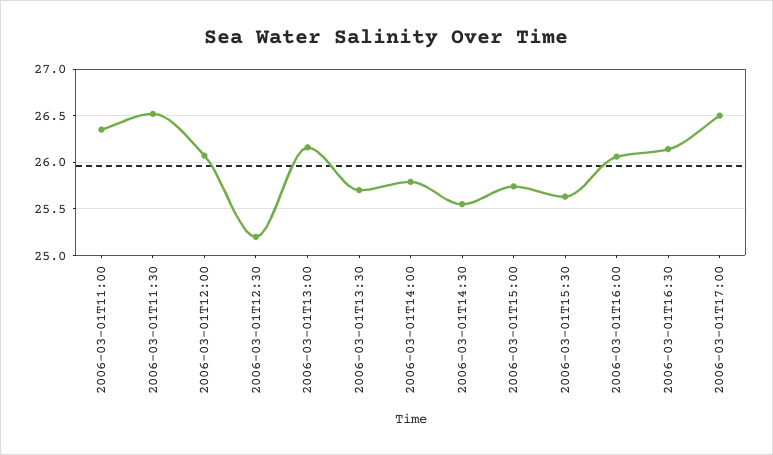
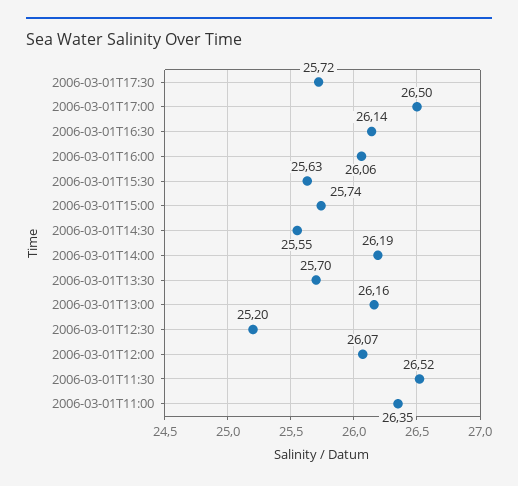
2006-03-01T14:00: 25.8 -> 26.19
2006-03-01T17:30: none -> 25.72

